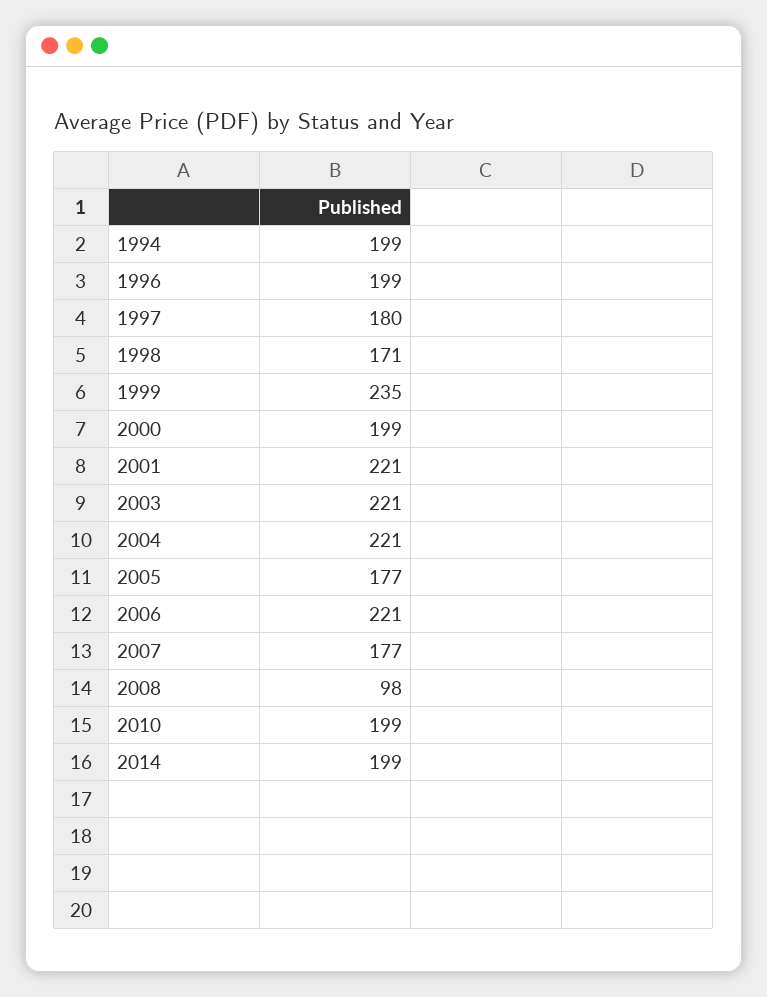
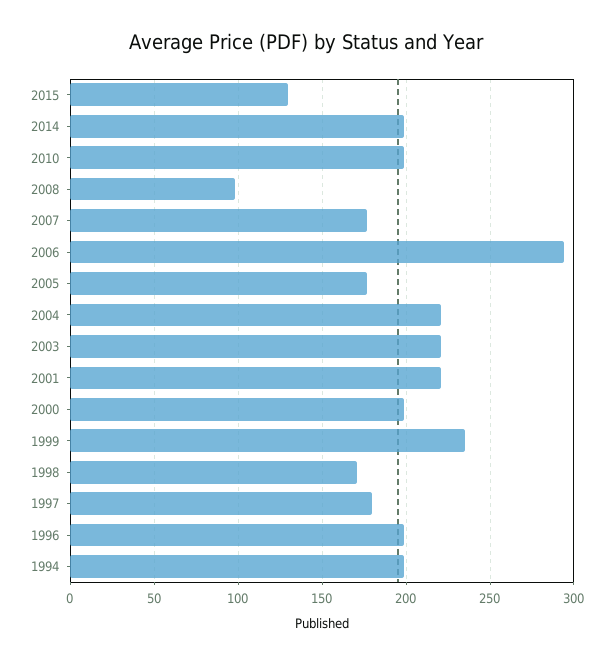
2006: 221 -> 295
2015: none -> 130

